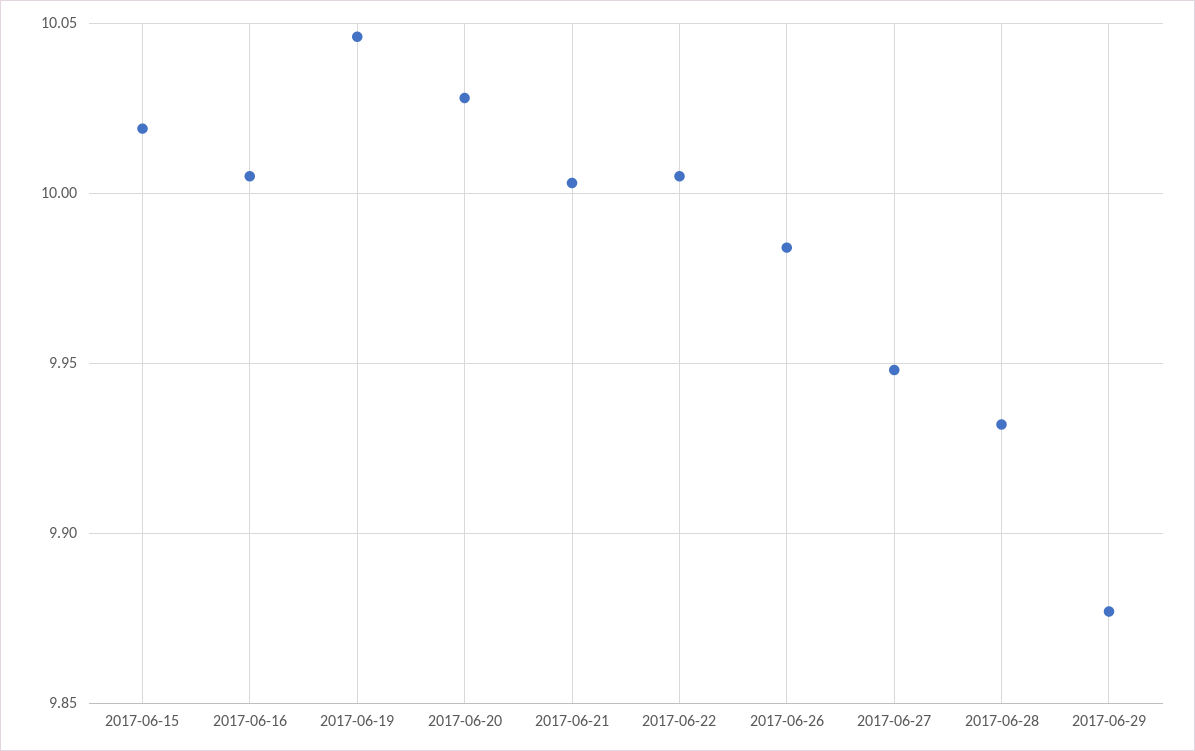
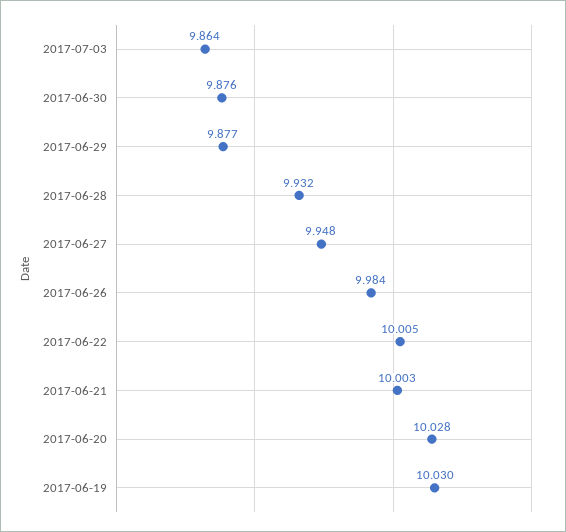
2017-06-15: 10.02 -> none
2017-06-16: 10.005 -> none
2017-06-19: 10.045 -> 10.03
2017-07-03: none -> 9.864
2017-06-30: none -> 9.876

